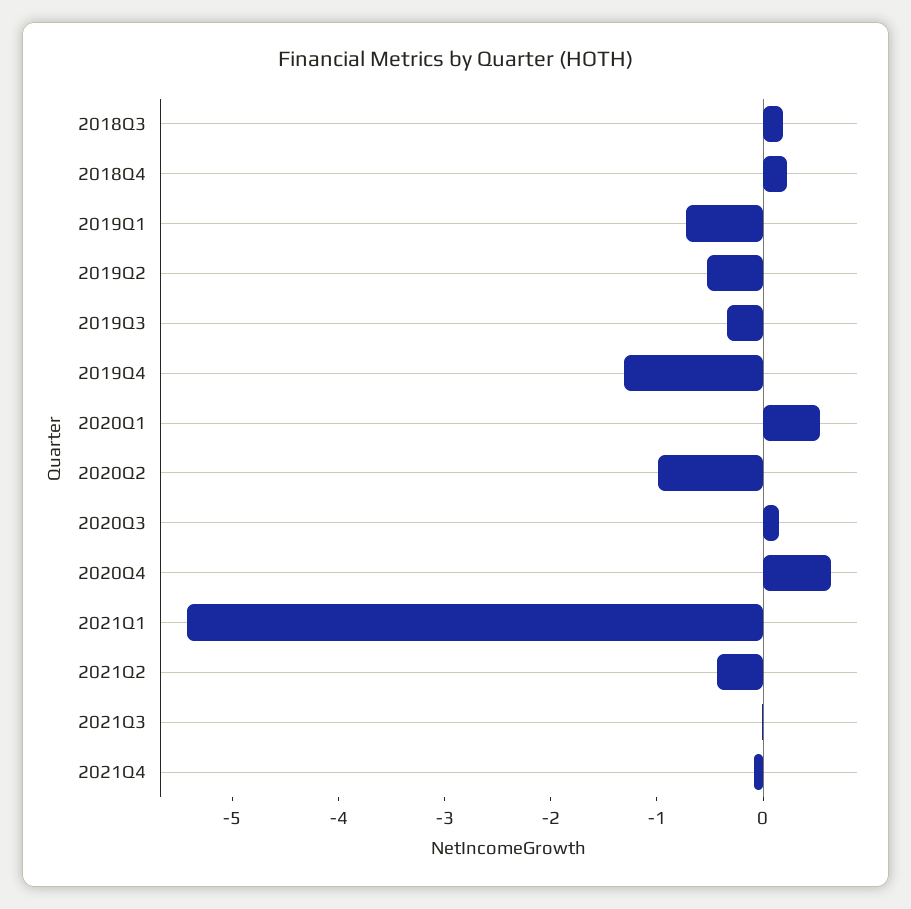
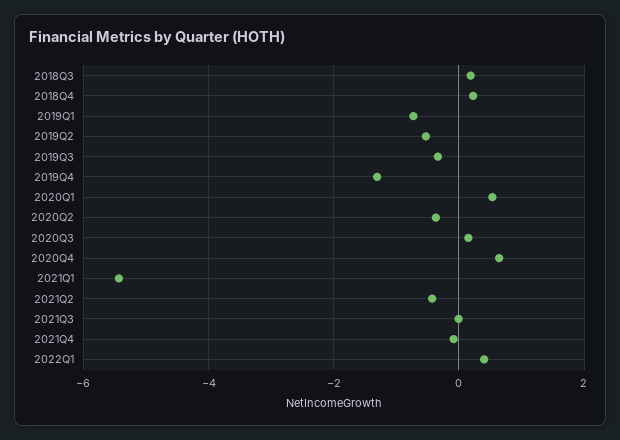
2020Q2: -1 -> -0.4
2022Q1: none -> 0.4

